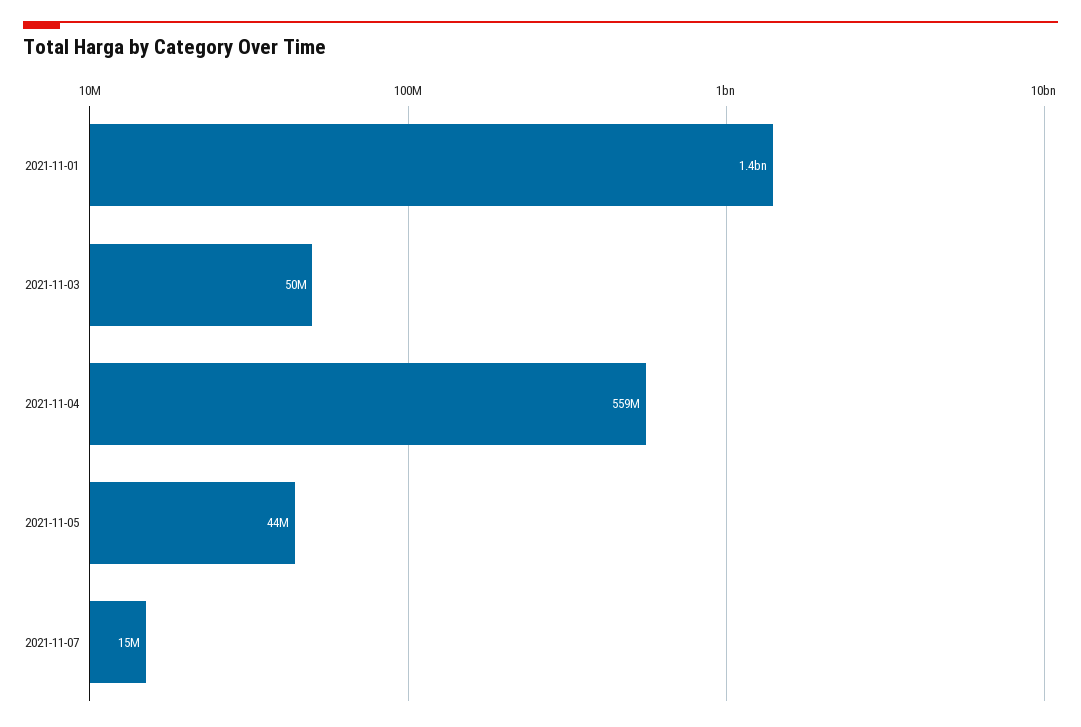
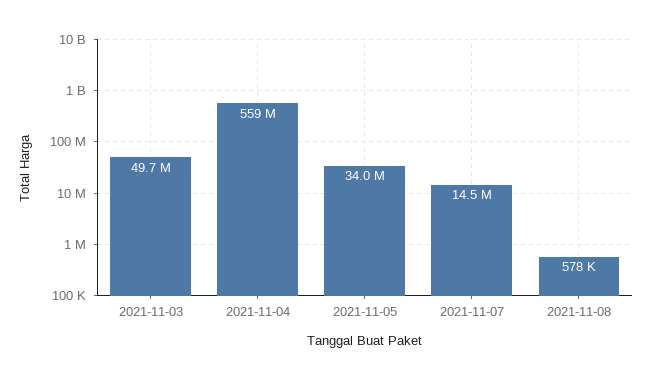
2021-11-01: 1400000000 -> none
2021-11-05: 44000000 -> 34000000
2021-11-08: none -> 578000

